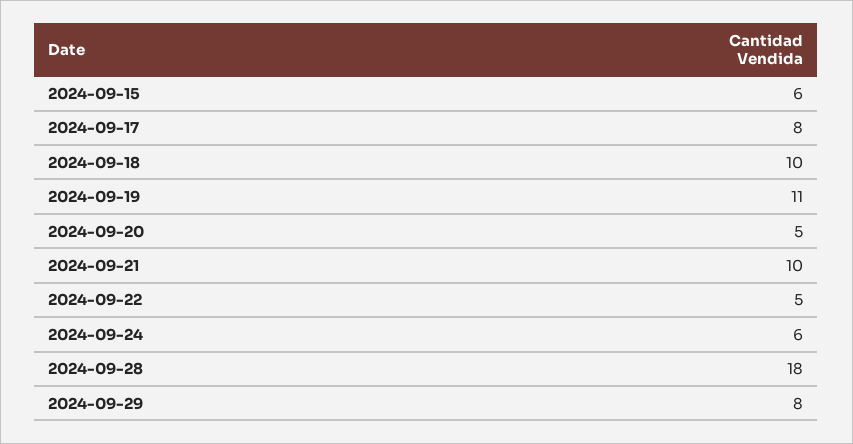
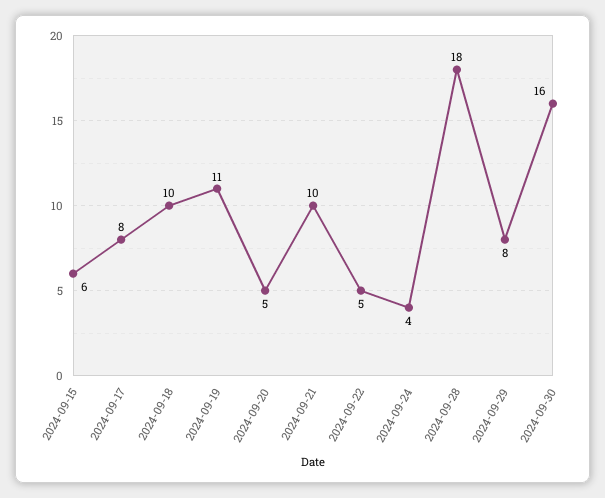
2024-09-24: 6 -> 4
2024-09-30: none -> 16

